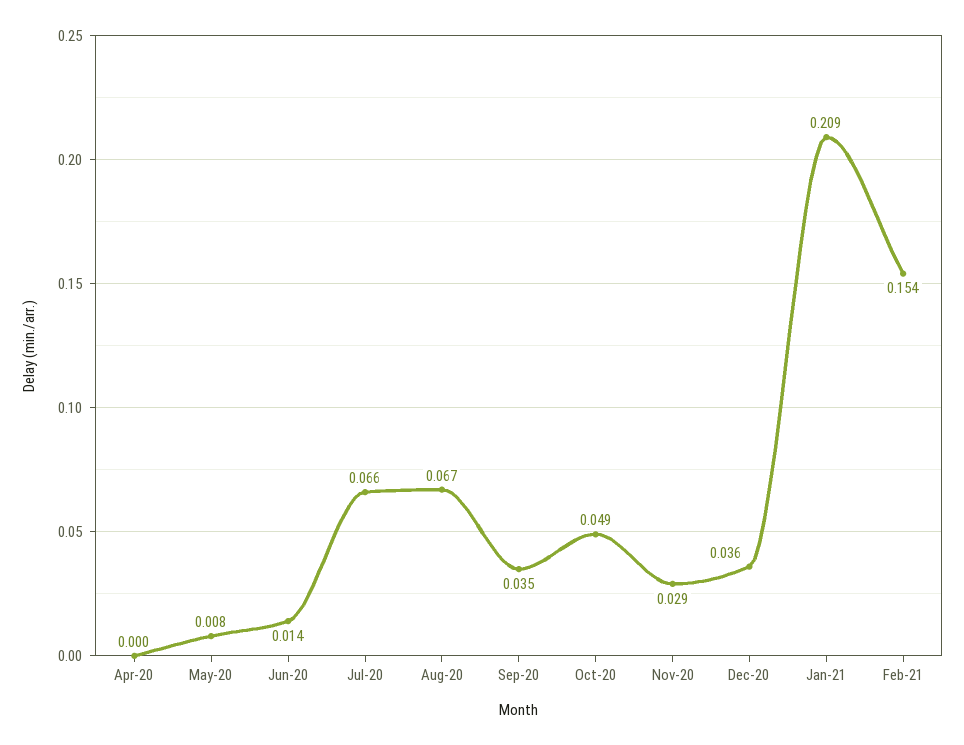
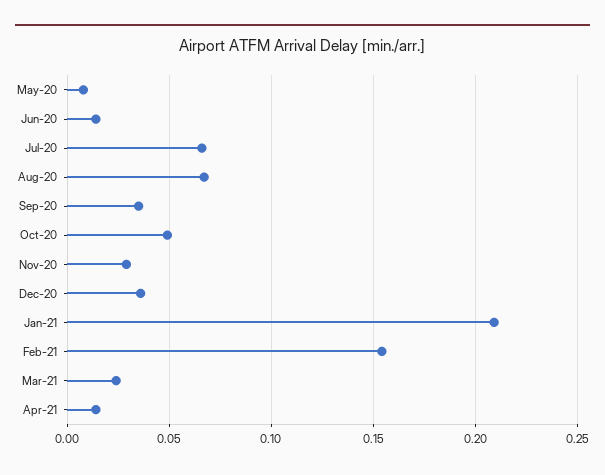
Apr-20: 0 -> none
Mar-21: none -> 0.025
Apr-21: none -> 0.015

